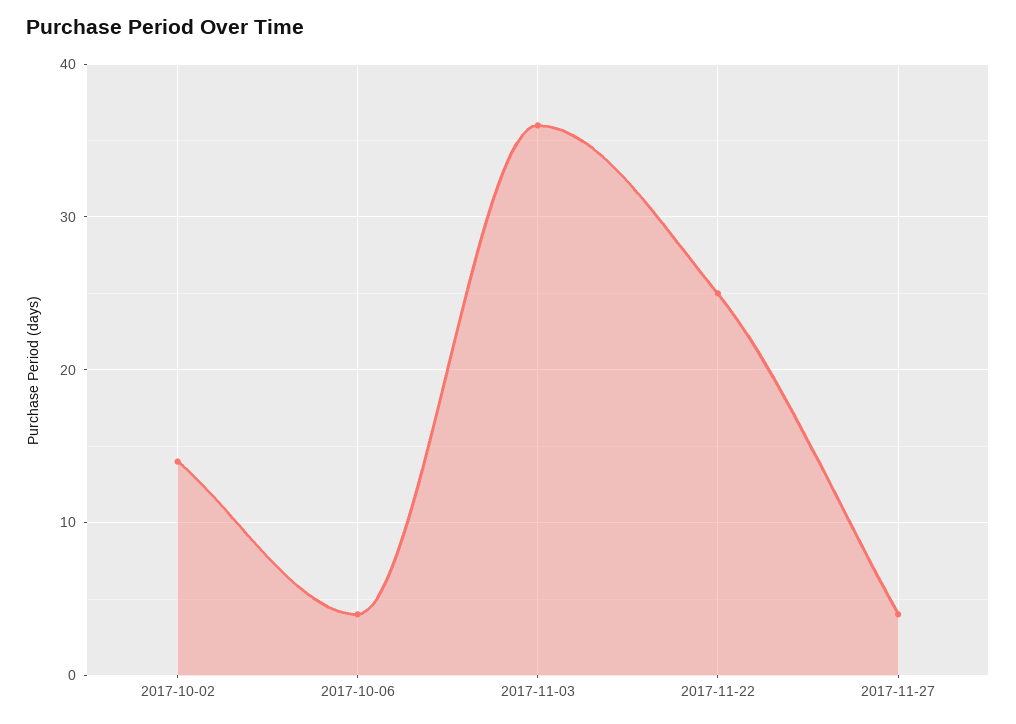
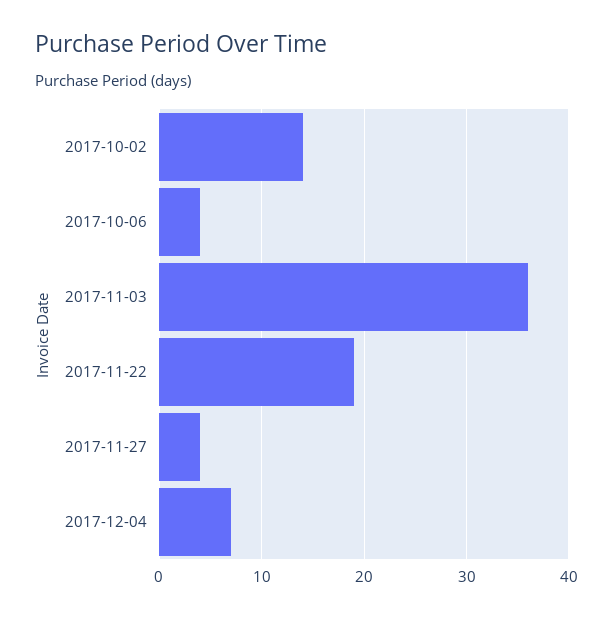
2017-11-22: 25 -> 19
2017-12-04: none -> 7

